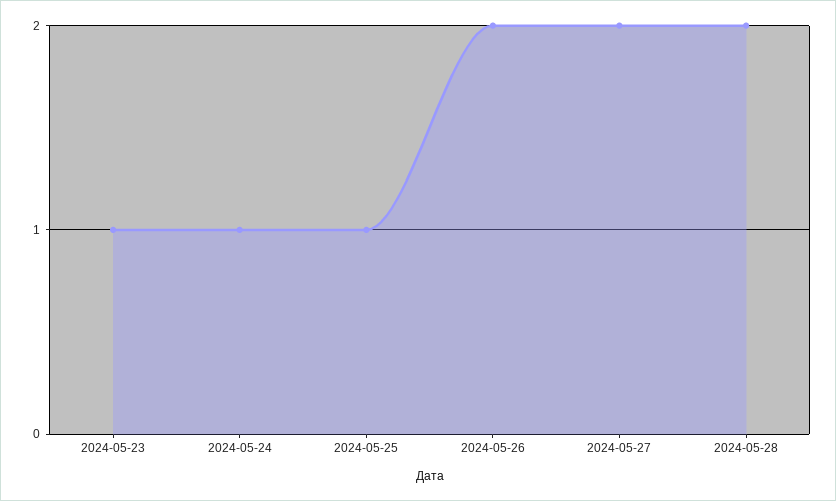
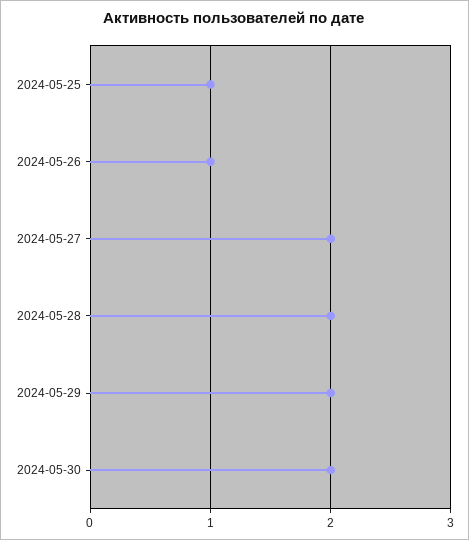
2024-05-23: 1 -> none
2024-05-24: 1 -> none
2024-05-26: 2 -> 1
2024-05-29: none -> 2
2024-05-30: none -> 2

